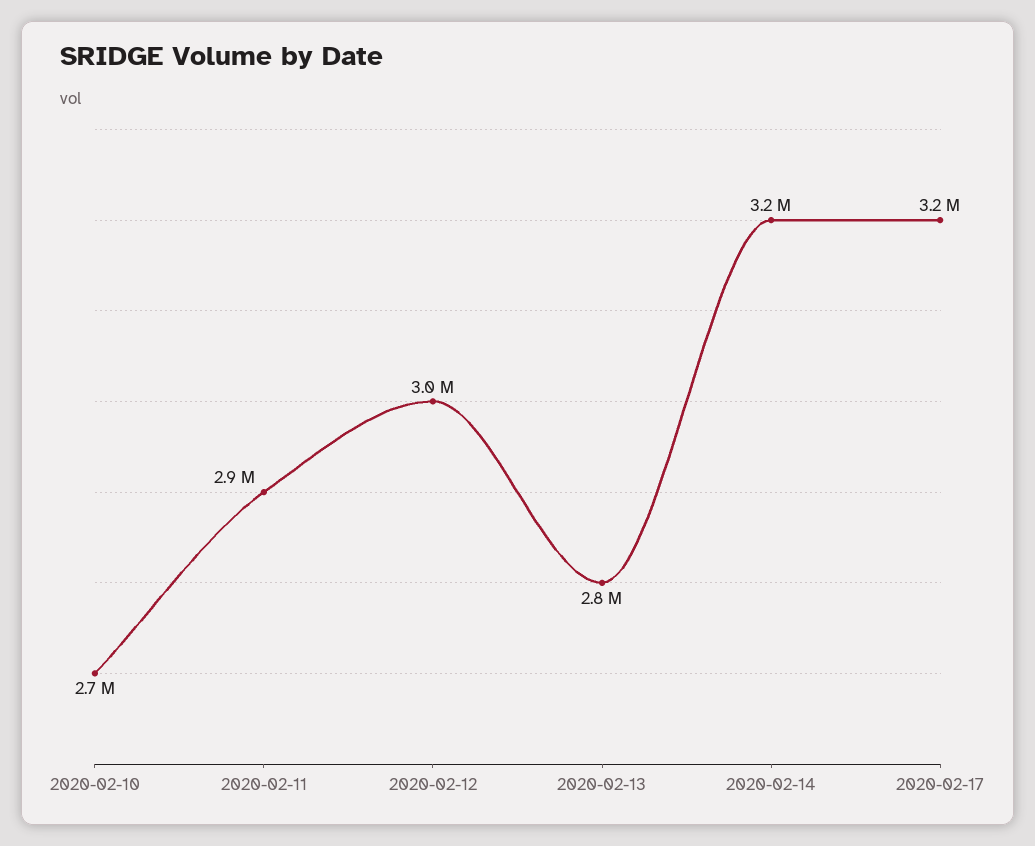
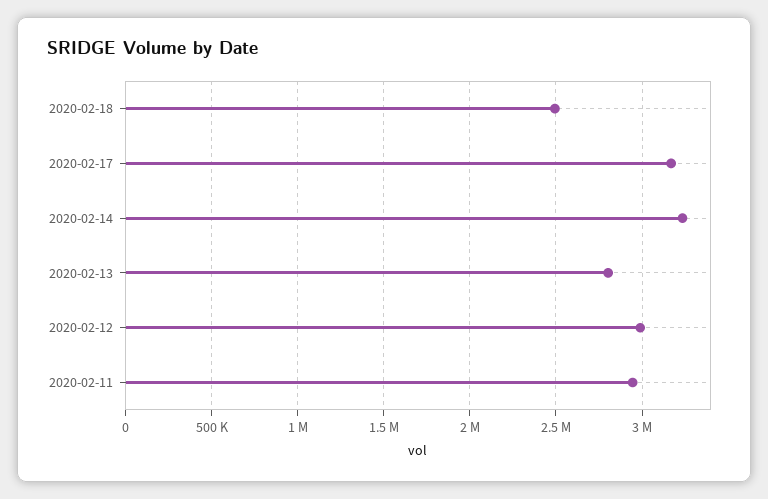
2020-02-10: 2700000 -> none
2020-02-18: none -> 2500000

